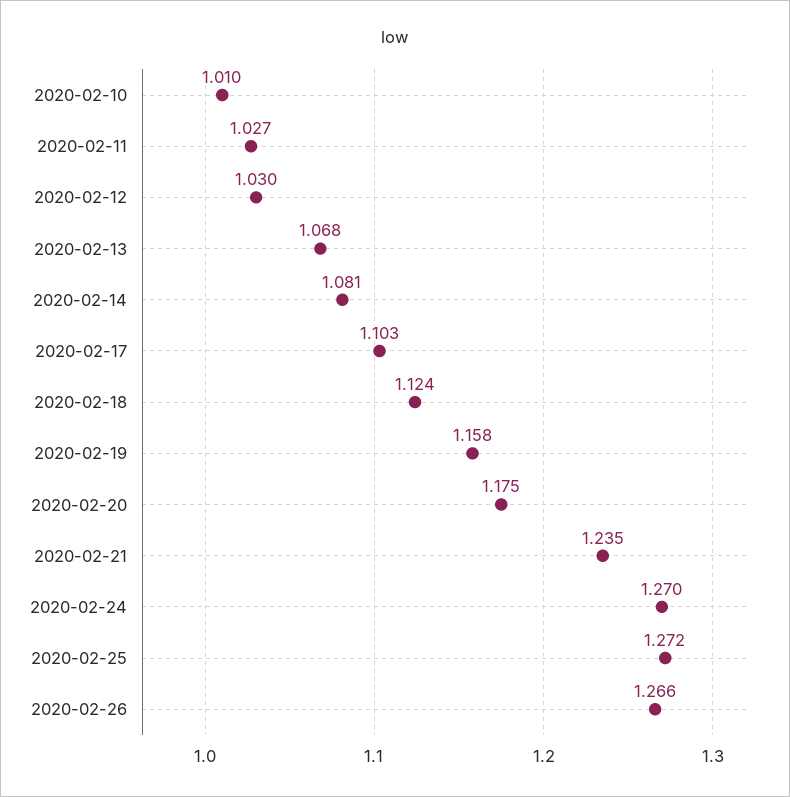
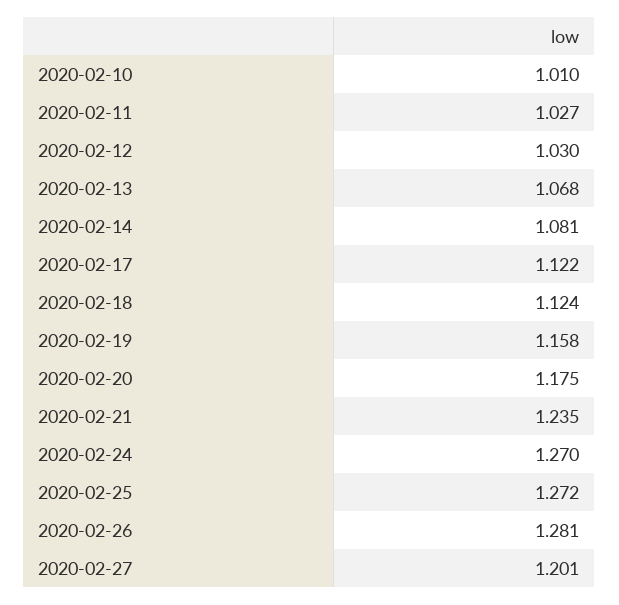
2020-02-17: 1.103 -> 1.122
2020-02-26: 1.266 -> 1.281
2020-02-27: none -> 1.201

